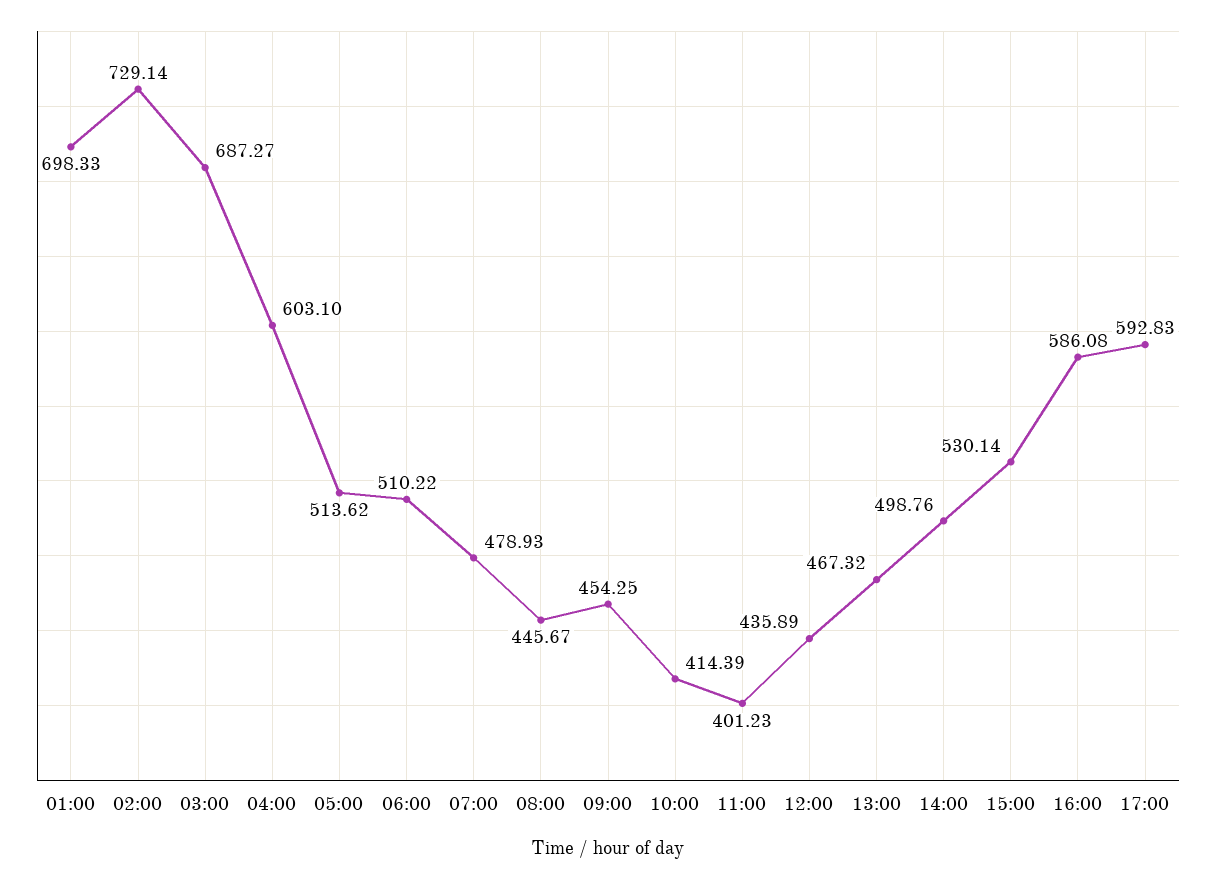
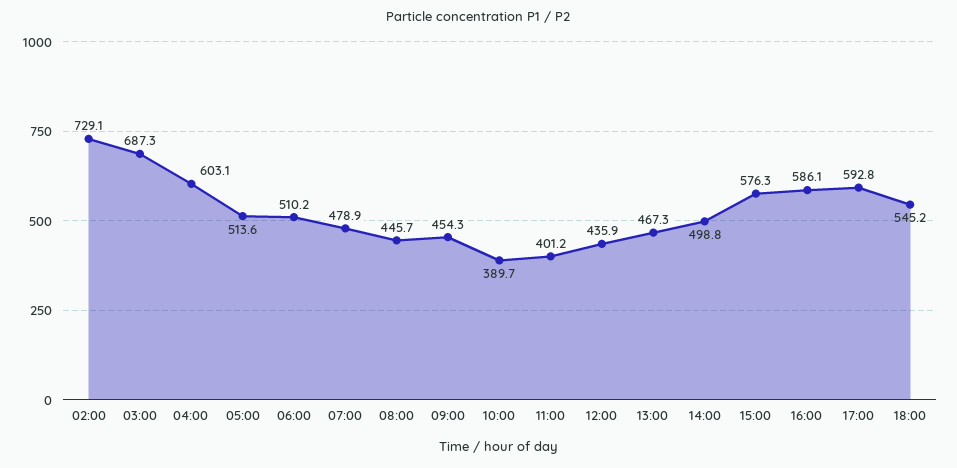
01:00: 698.33 -> none
10:00: 414.39 -> 389.7
15:00: 530.14 -> 576.3
18:00: none -> 545.2

